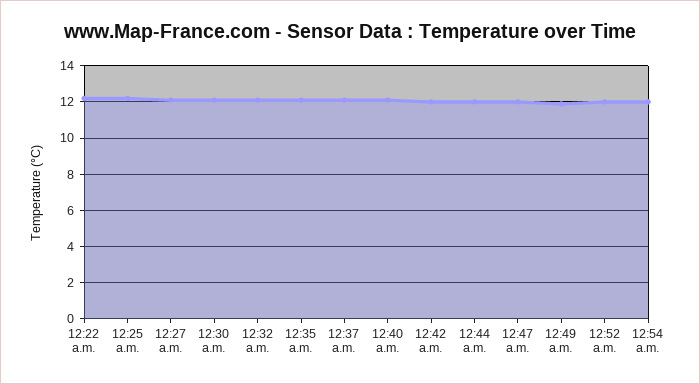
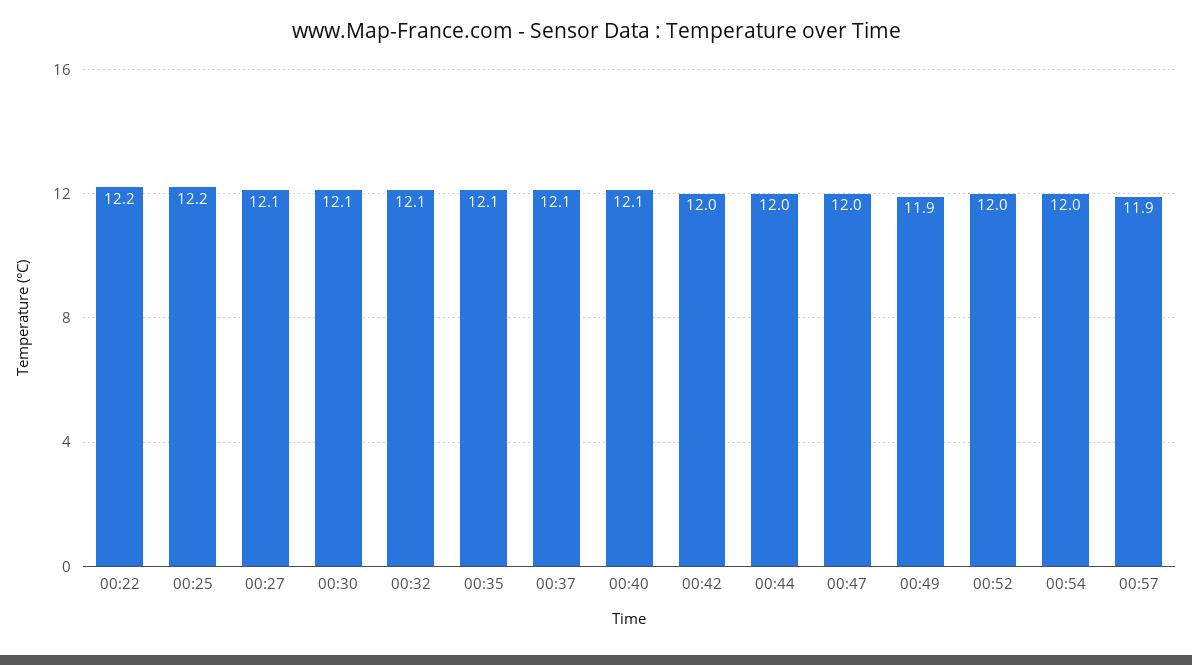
00:57: none -> 11.9

